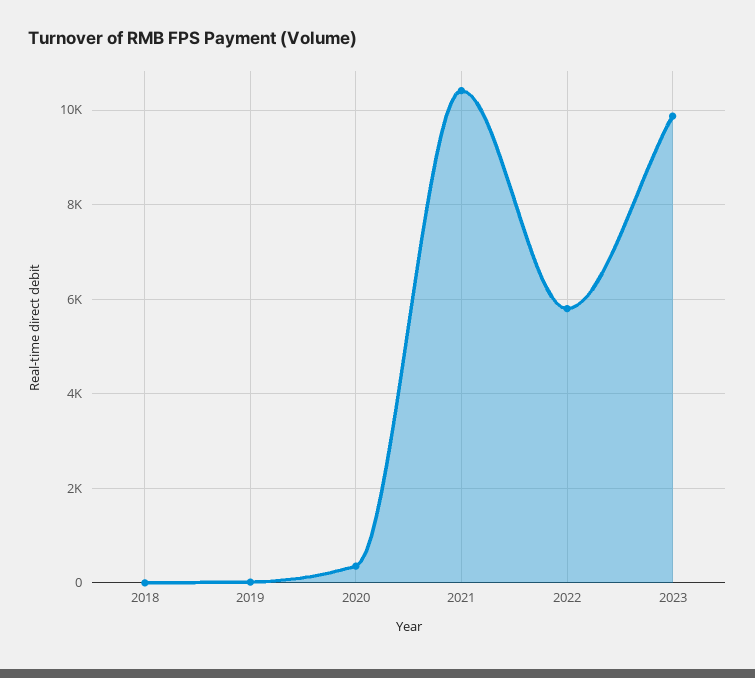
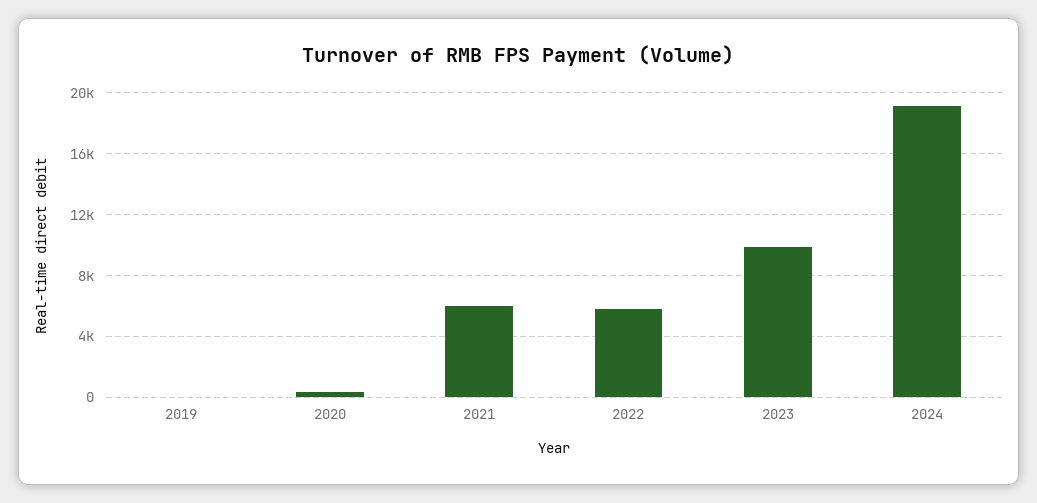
2018: 0 -> none
2021: 10400 -> 6000
2024: none -> 19000

